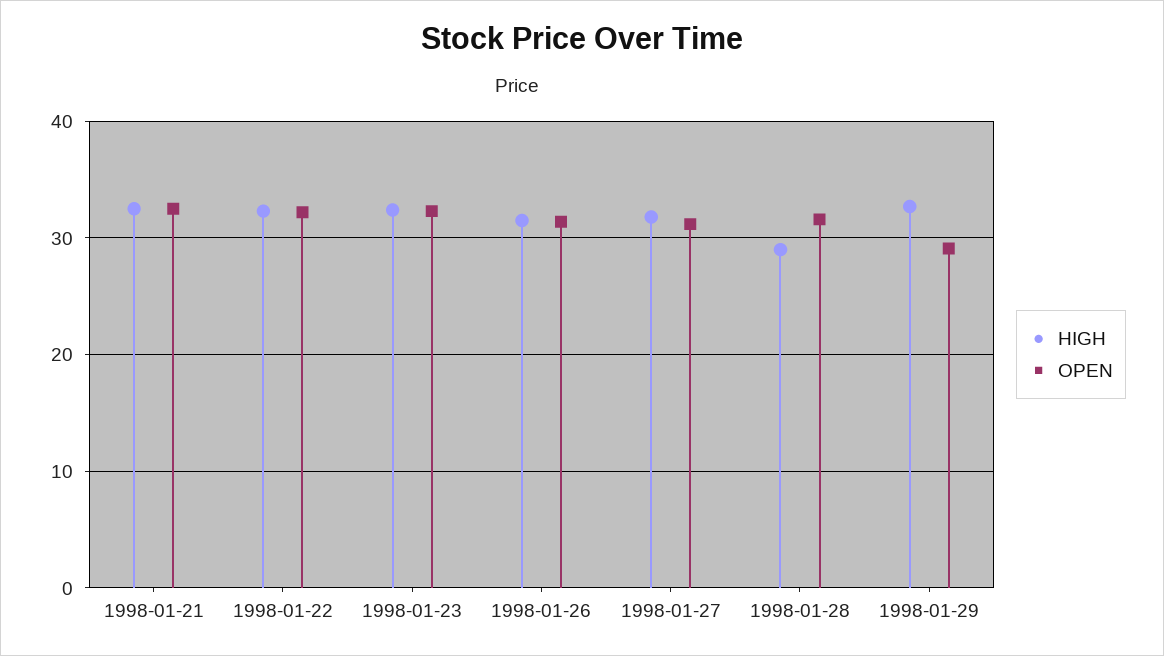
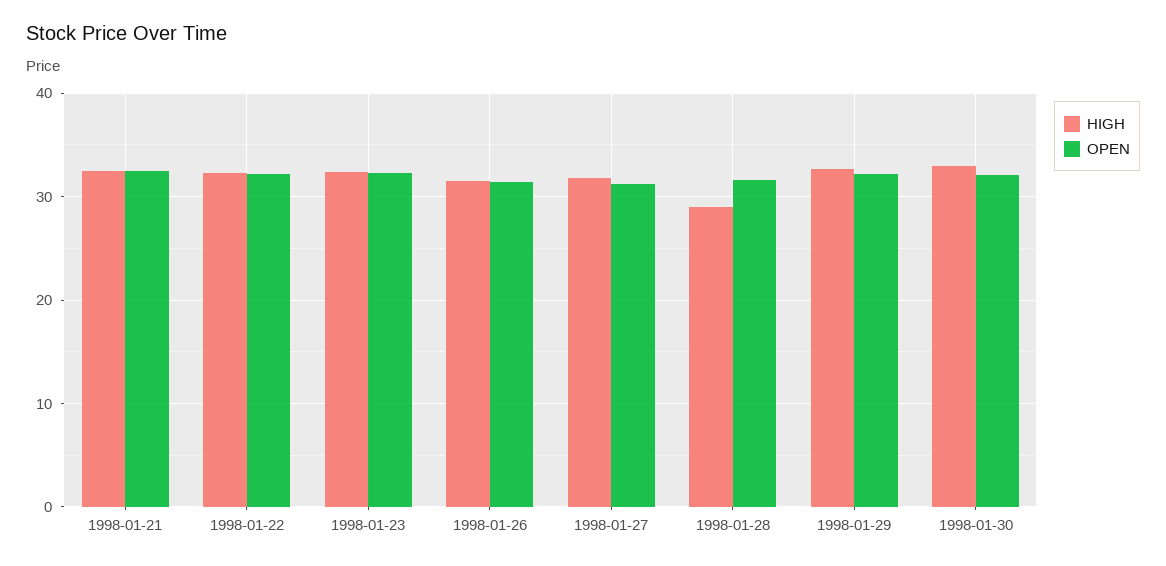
OPEN, 1998-01-29: 29 -> 32
HIGH, 1998-01-30: none -> 33
OPEN, 1998-01-30: none -> 32

